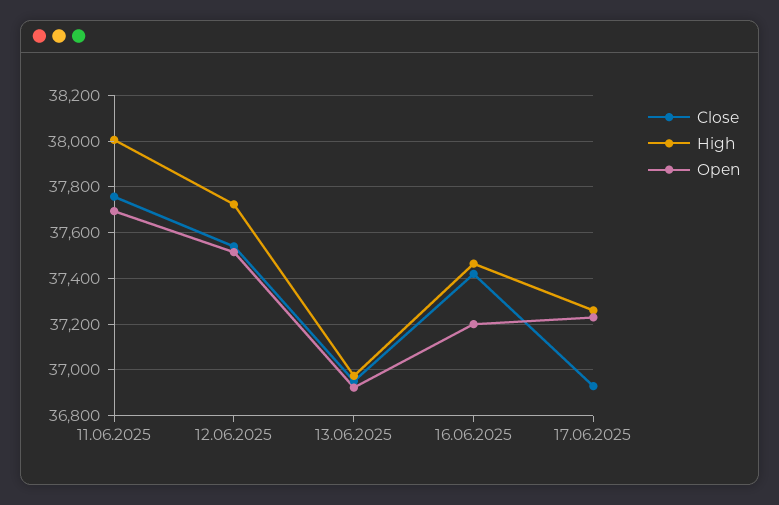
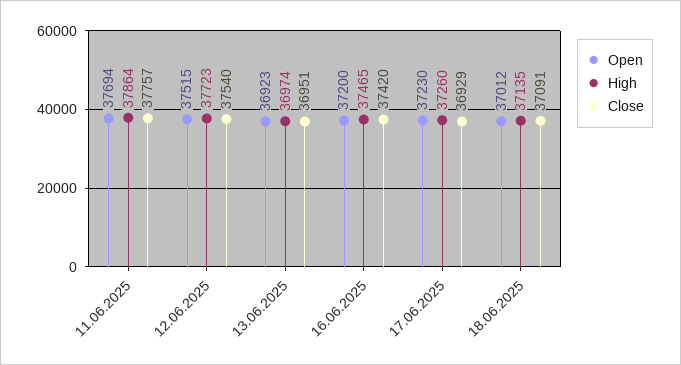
High, 11.06.2025: 38000 -> 37864
Open, 18.06.2025: none -> 37012
High, 18.06.2025: none -> 37135
Close, 18.06.2025: none -> 37091

